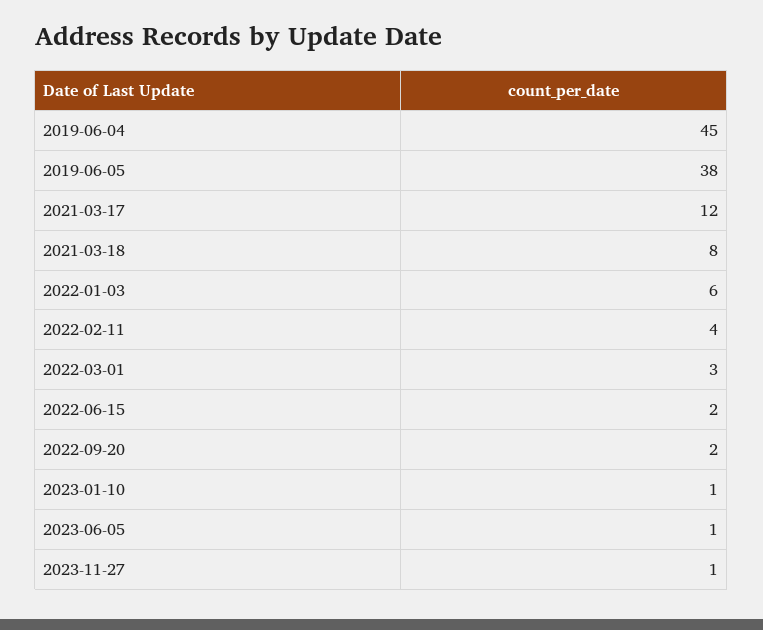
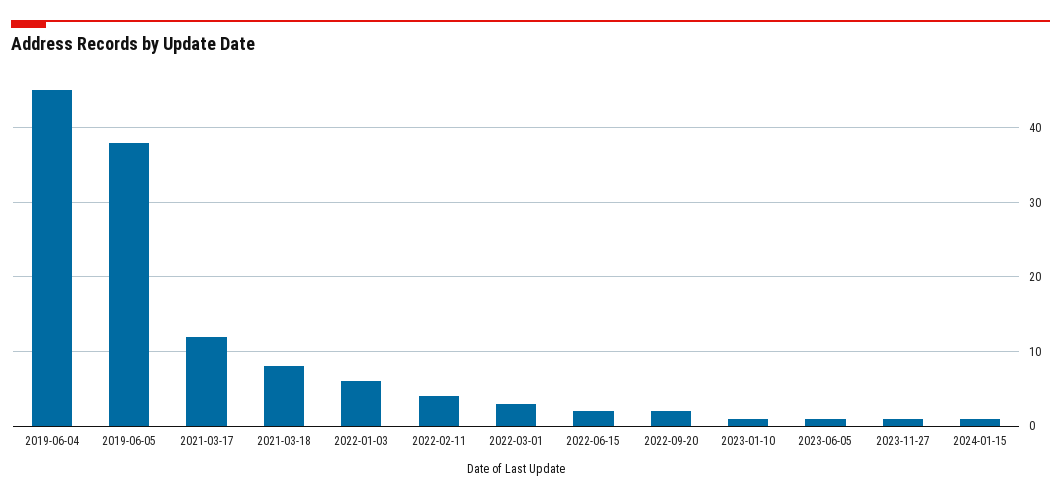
2024-01-15: none -> 1

